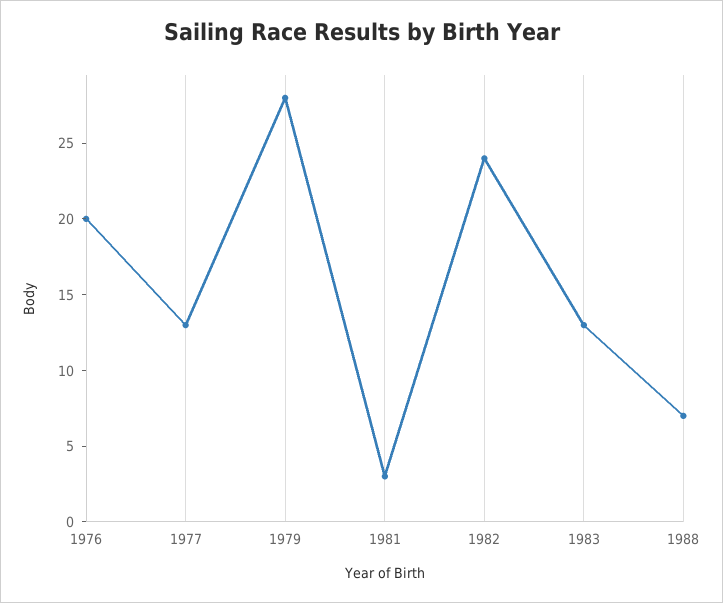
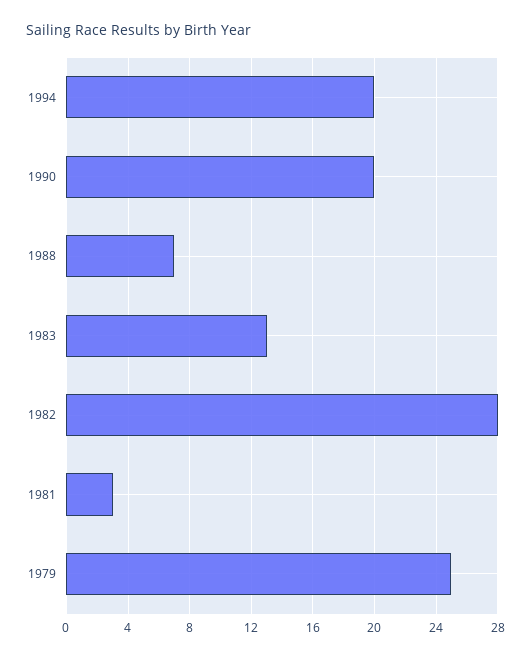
1976: 20 -> none
1977: 13 -> none
1979: 28 -> 25
1982: 24 -> 28
1994: none -> 20
1990: none -> 20

